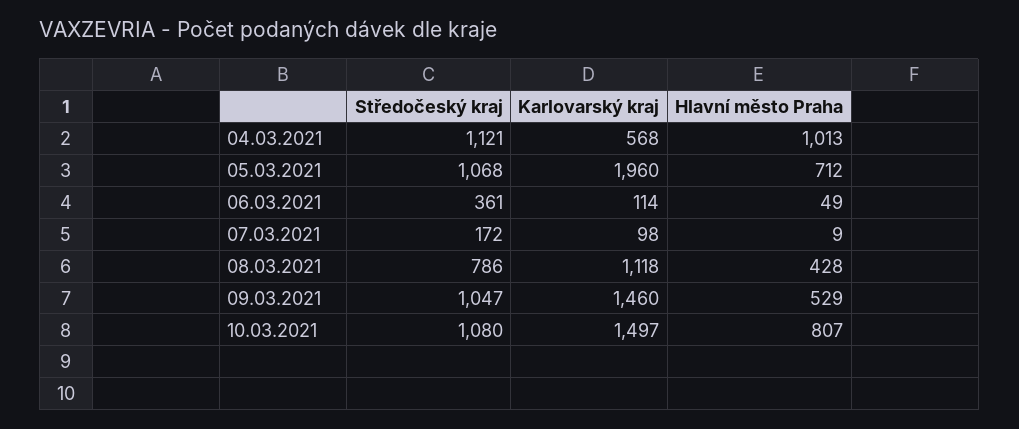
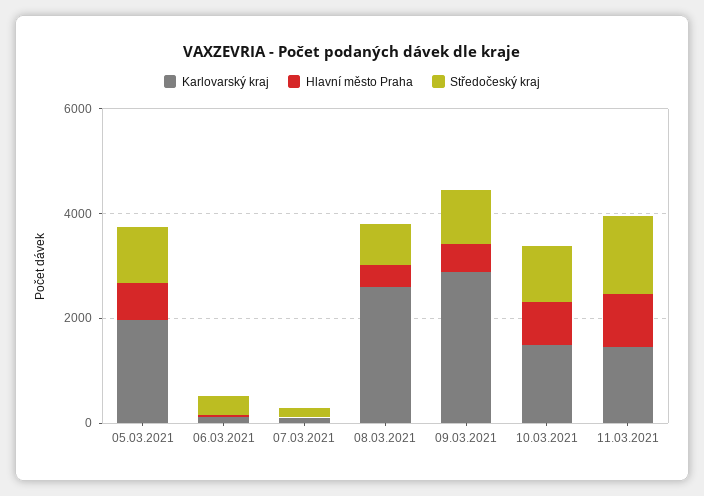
Středočeský kraj, 04.03.2021: 1121 -> none
Karlovarský kraj, 04.03.2021: 568 -> none
Hlavní město Praha, 04.03.2021: 1013 -> none
Karlovarský kraj, 08.03.2021: 1118 -> 2500
Karlovarský kraj, 09.03.2021: 1460 -> 3000
Karlovarský kraj, 11.03.2021: none -> 1500
Hlavní město Praha, 11.03.2021: none -> 1000
Středočeský kraj, 11.03.2021: none -> 1500

